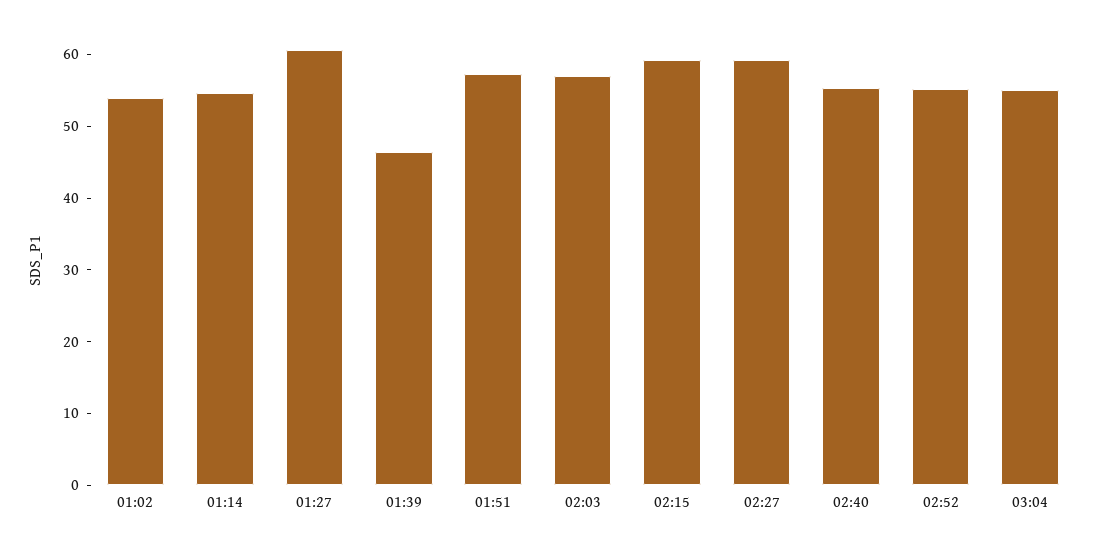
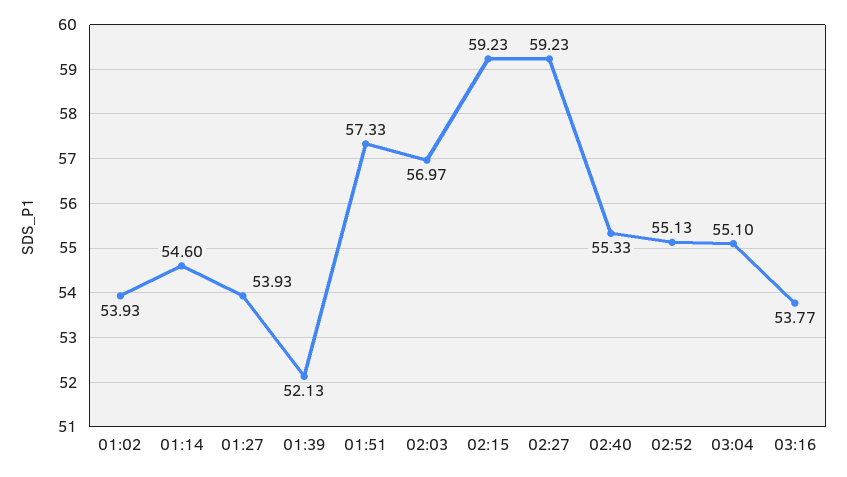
01:27: 60 -> 53.93
01:39: 46 -> 52.13
03:16: none -> 53.77

